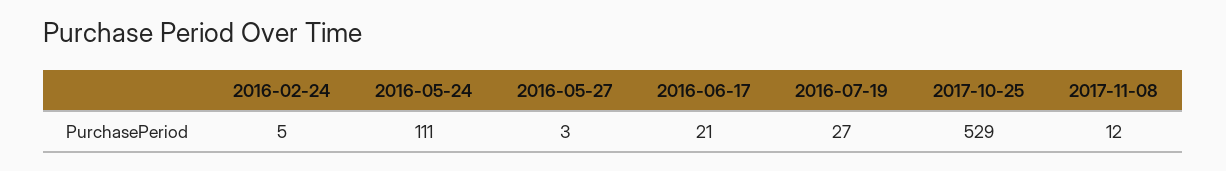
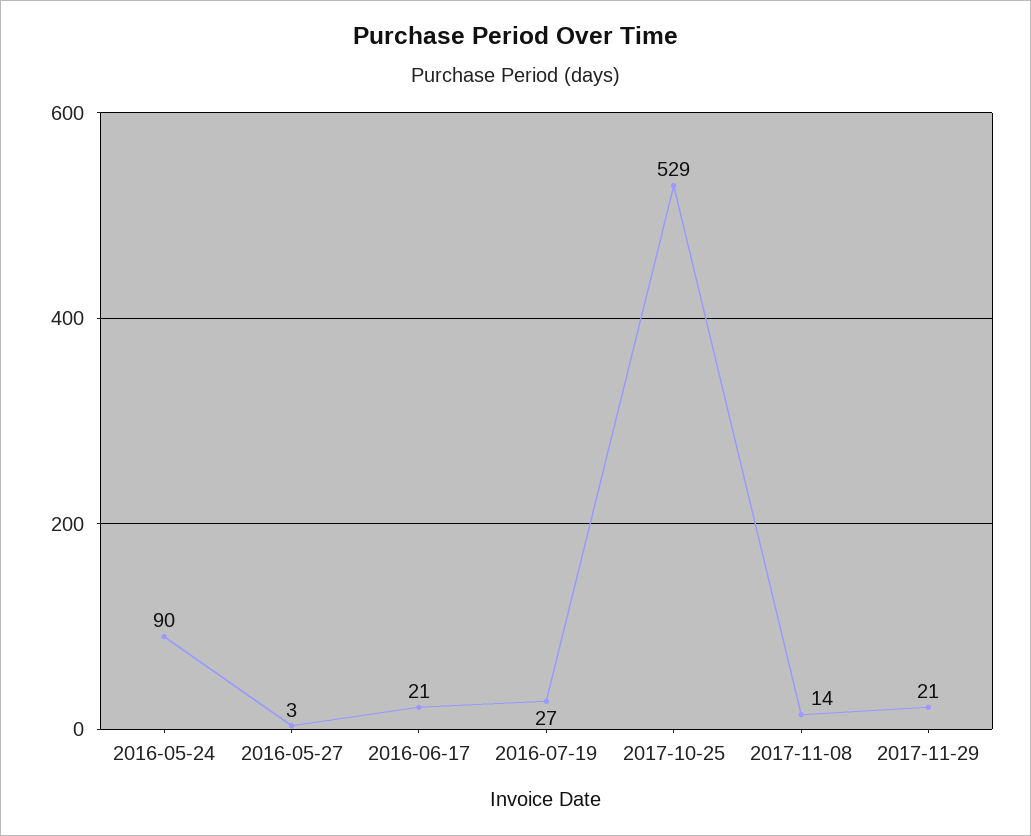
2016-02-24: 5 -> none
2016-05-24: 111 -> 90
2017-11-08: 12 -> 14
2017-11-29: none -> 21

